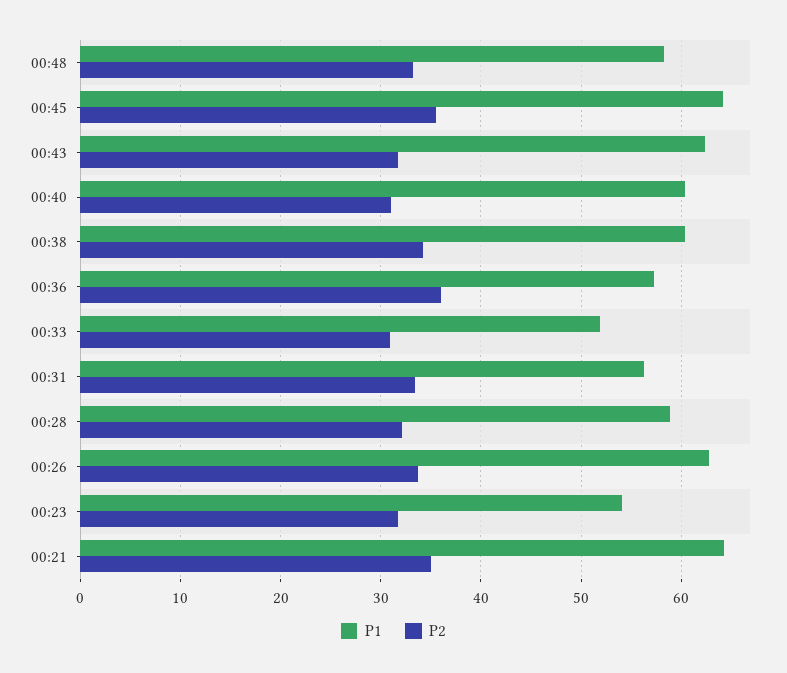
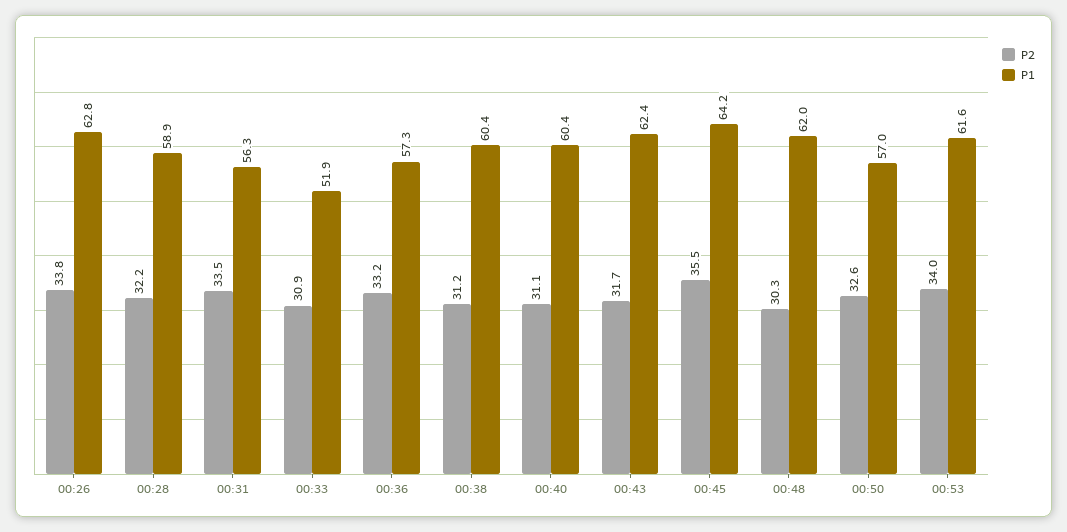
P1, 00:48: 58 -> 62
P2, 00:48: 33 -> 30.3
P2, 00:38: 34 -> 31.2
P2, 00:36: 36 -> 33.2
P1, 00:23: 54 -> none
P2, 00:23: 32 -> none
P1, 00:21: 64 -> none
P2, 00:21: 35 -> none
P2, 00:50: none -> 32.6
P1, 00:50: none -> 57
P2, 00:53: none -> 34
P1, 00:53: none -> 61.6

